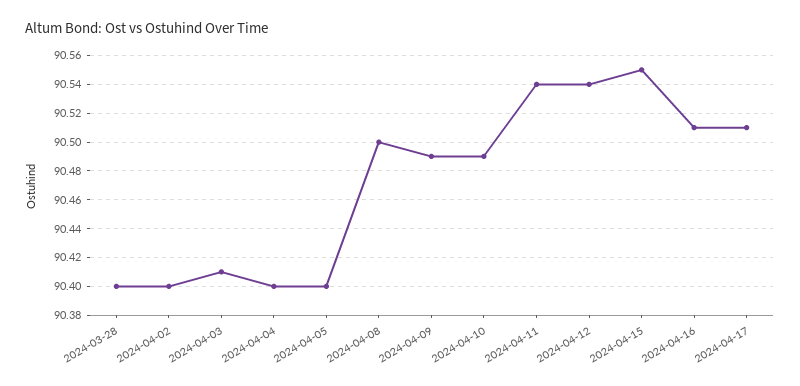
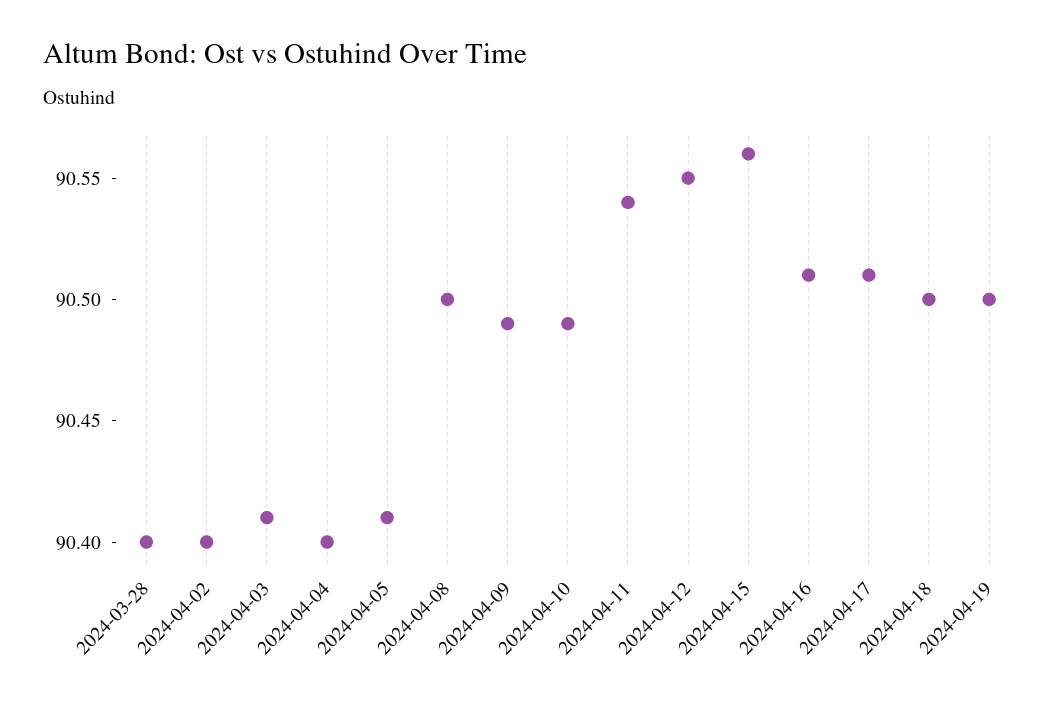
2024-04-05: 90.4 -> 90.41
2024-04-12: 90.54 -> 90.55
2024-04-15: 90.55 -> 90.56
2024-04-18: none -> 90.5
2024-04-19: none -> 90.5

